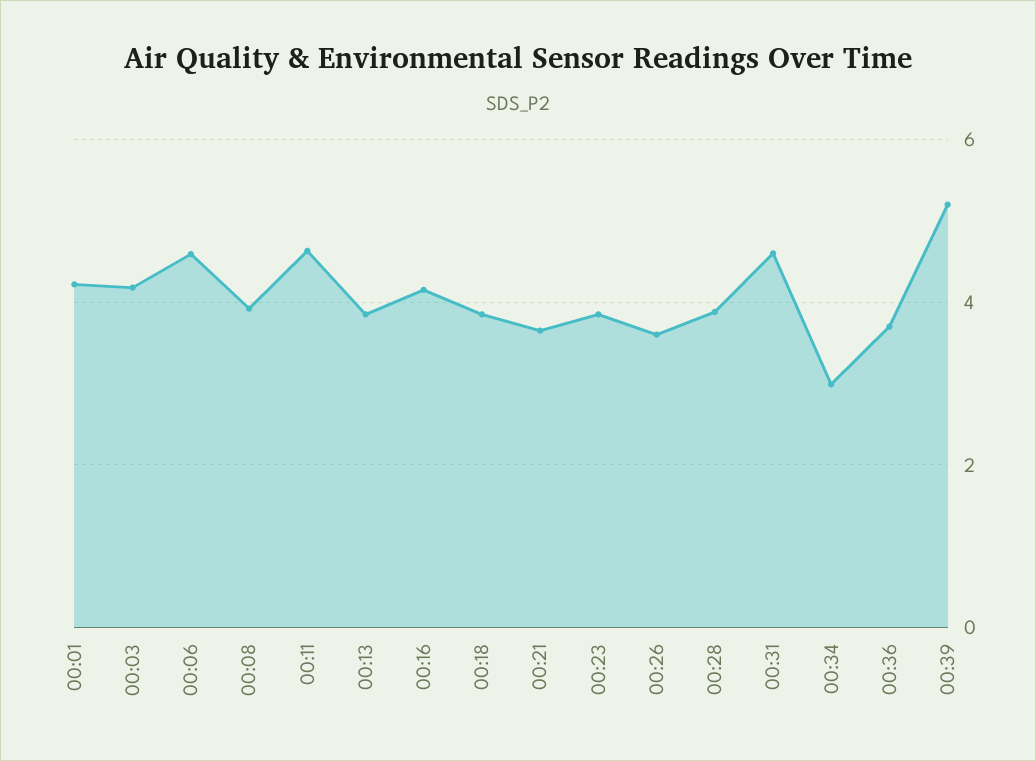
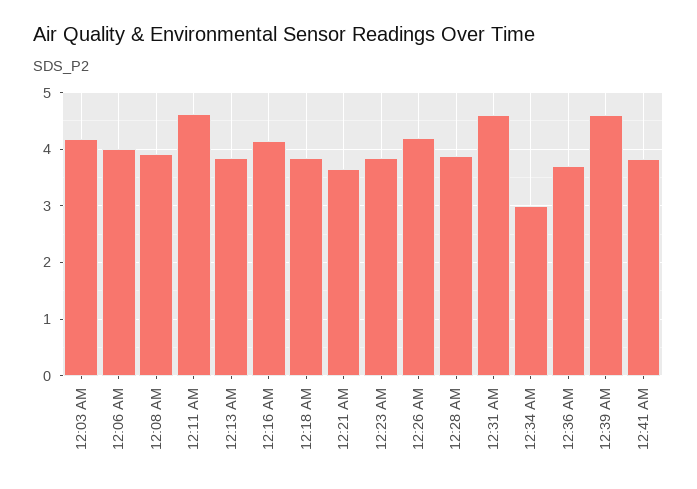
00:01: 4.2 -> none
00:06: 4.6 -> 4
00:26: 3.6 -> 4.2
00:39: 5.2 -> 4.6
12:41 AM: none -> 3.8

